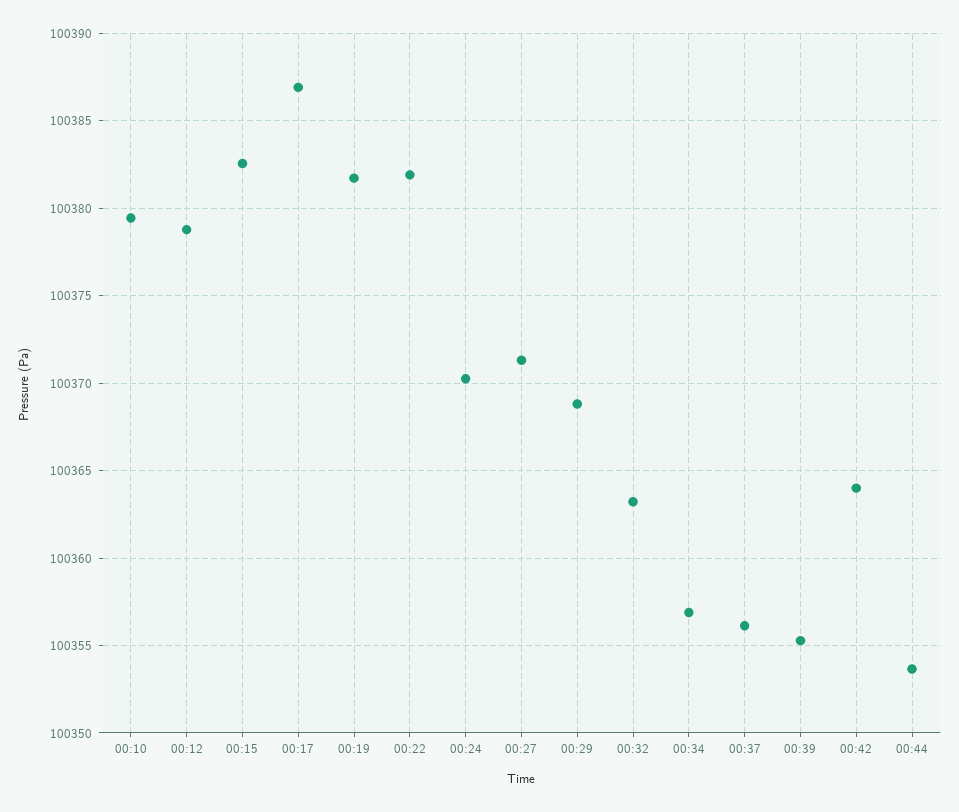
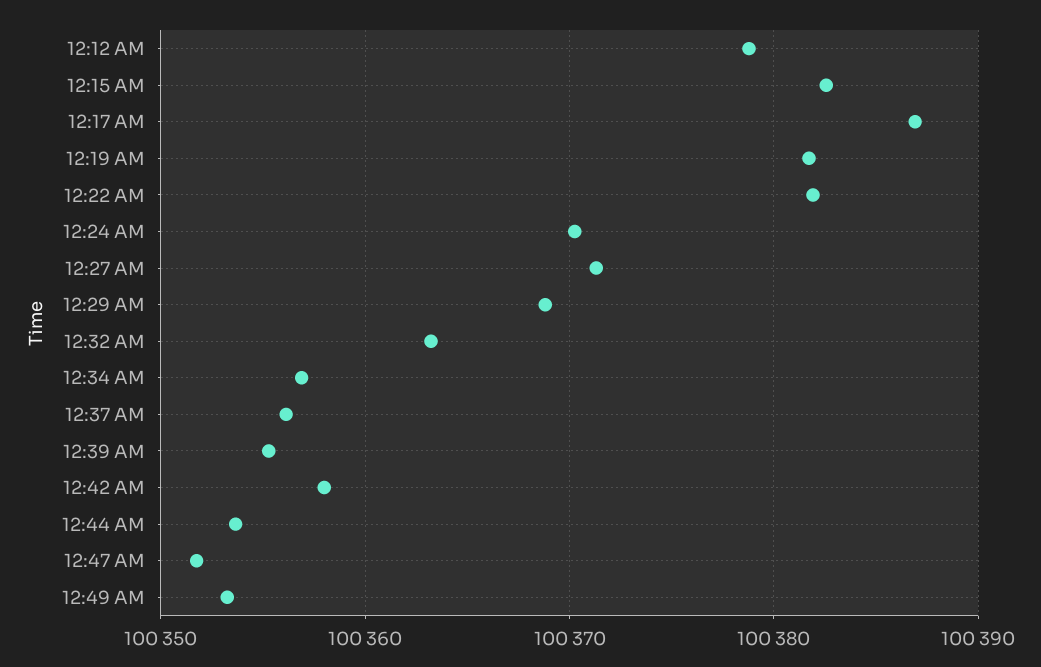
00:10: 100379.5 -> none
00:42: 100364 -> 100358
12:47 AM: none -> 100352
12:49 AM: none -> 100353

